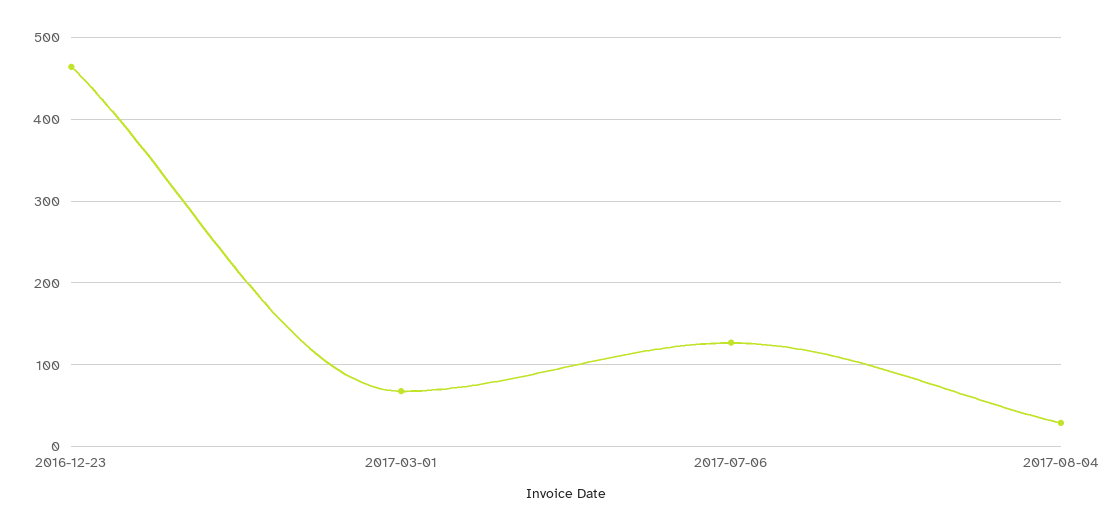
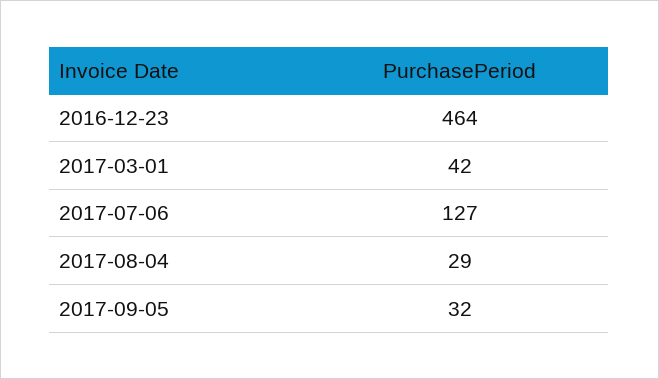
2017-03-01: 70 -> 42
2017-09-05: none -> 32

